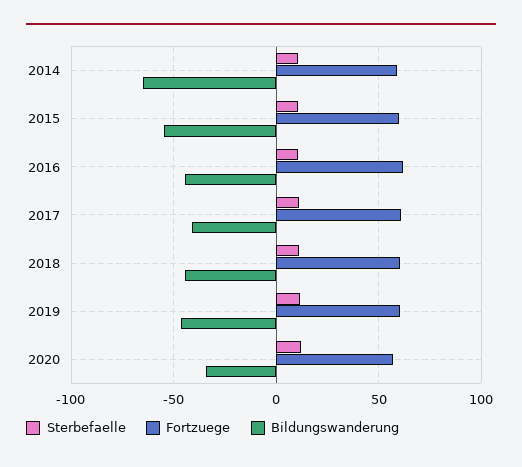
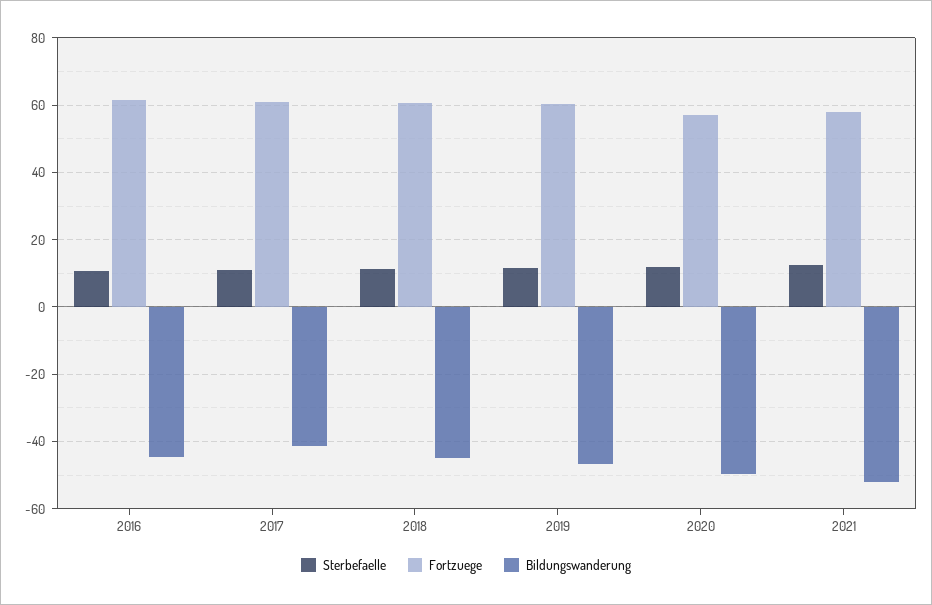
Sterbefaelle, 2014: 10 -> none
Fortzuege, 2014: 60 -> none
Bildungswanderung, 2014: -65 -> none
Sterbefaelle, 2015: 10 -> none
Fortzuege, 2015: 60 -> none
Bildungswanderung, 2015: -55 -> none
Bildungswanderung, 2020: -35 -> -50
Sterbefaelle, 2021: none -> 12
Fortzuege, 2021: none -> 58
Bildungswanderung, 2021: none -> -52

